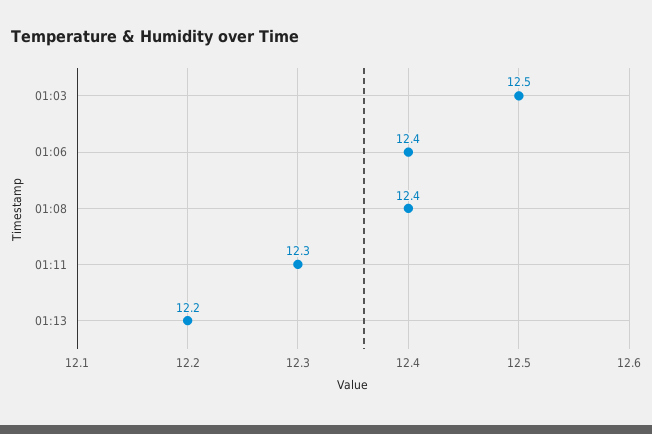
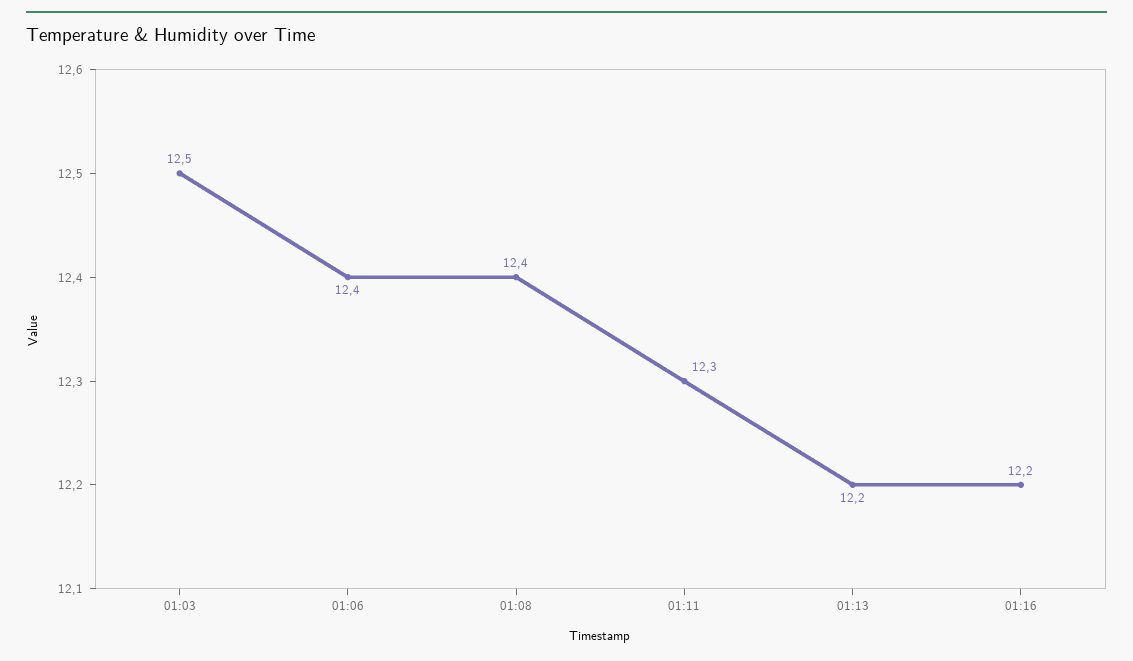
01:16: none -> 12.2

